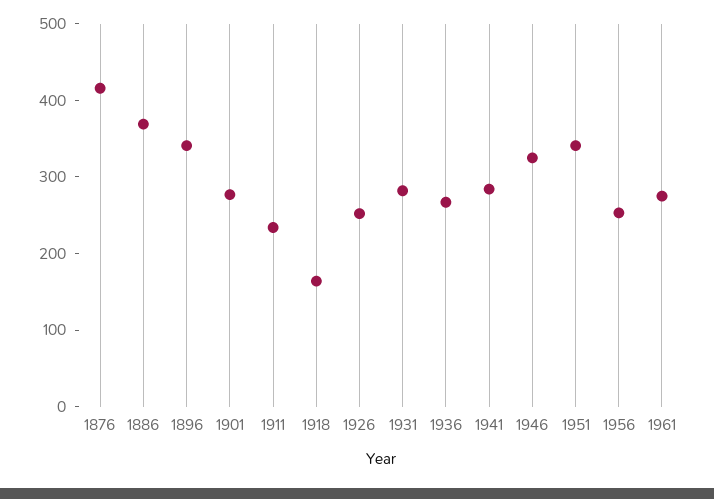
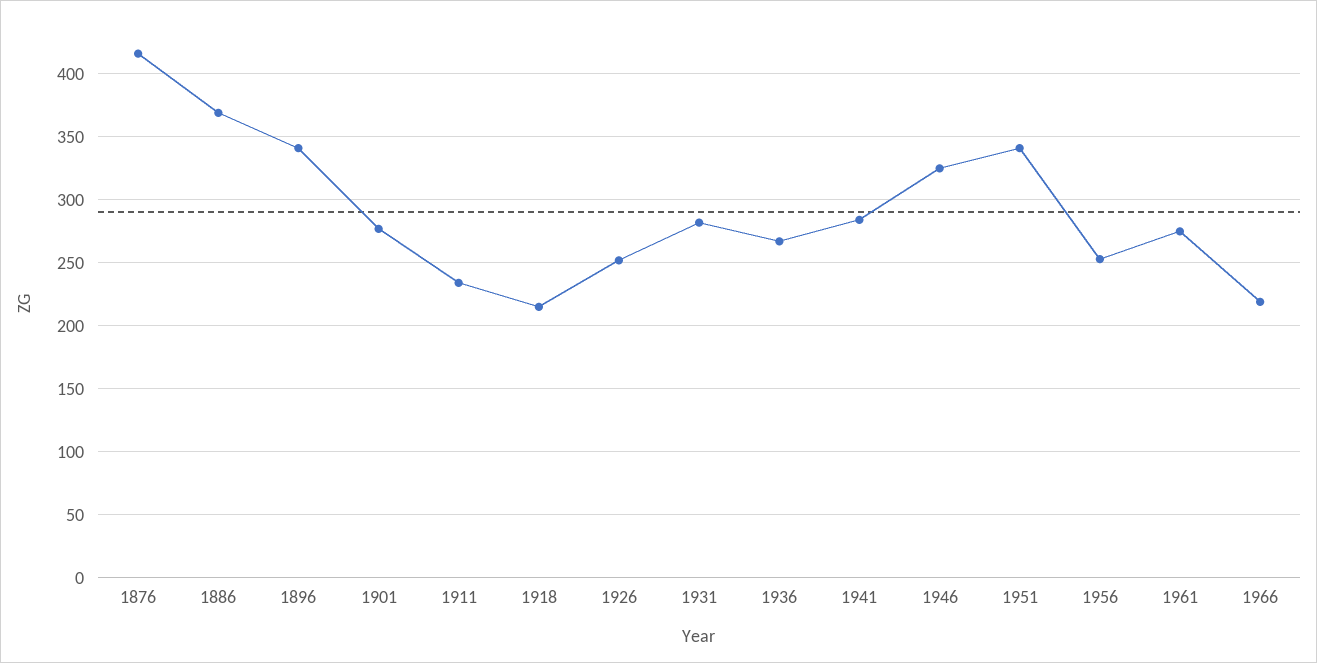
1918: 160 -> 215
1966: none -> 220

